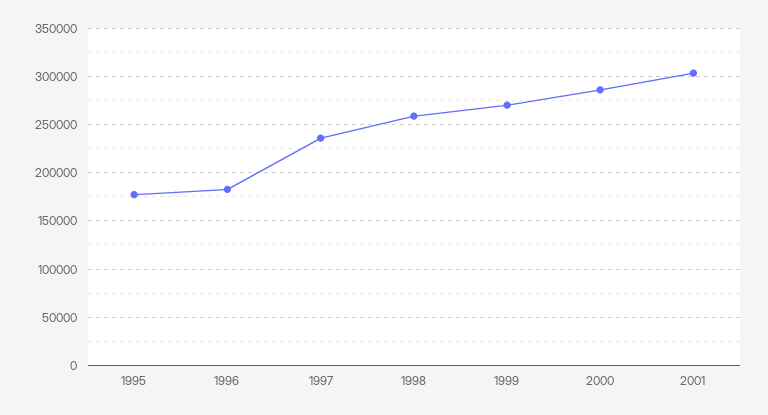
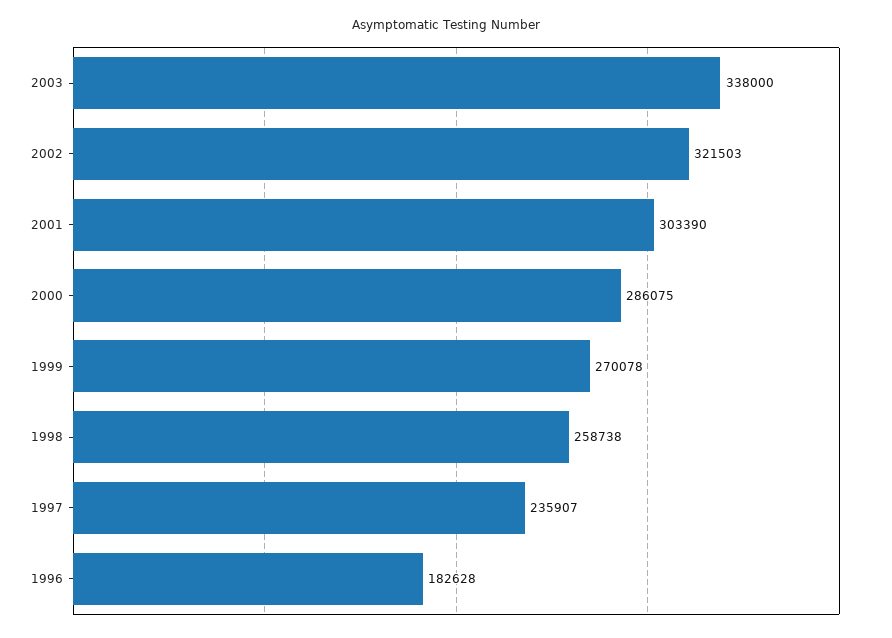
1995: 180000 -> none
2003: none -> 338000
2002: none -> 321503

